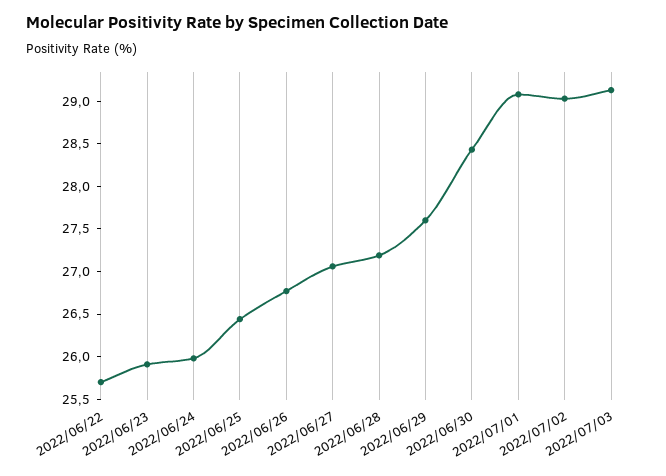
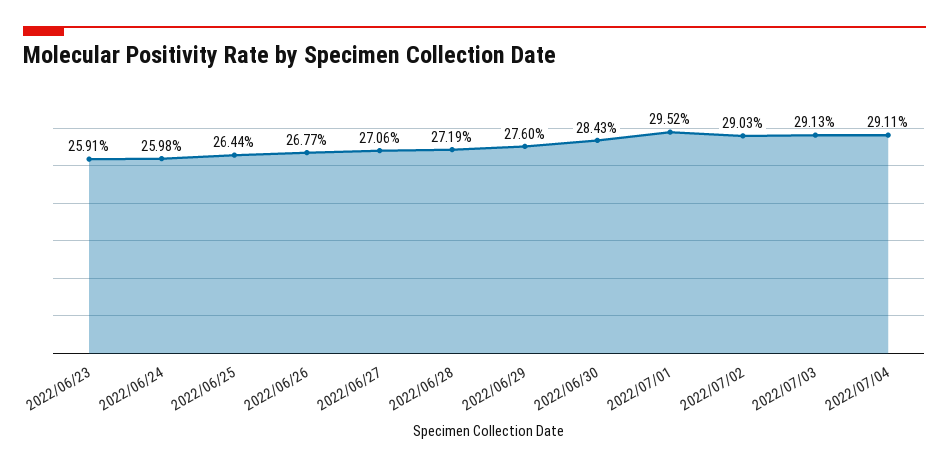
2022/06/22: 25.7 -> none
2022/07/01: 29.1 -> 29.52
2022/07/04: none -> 29.11

